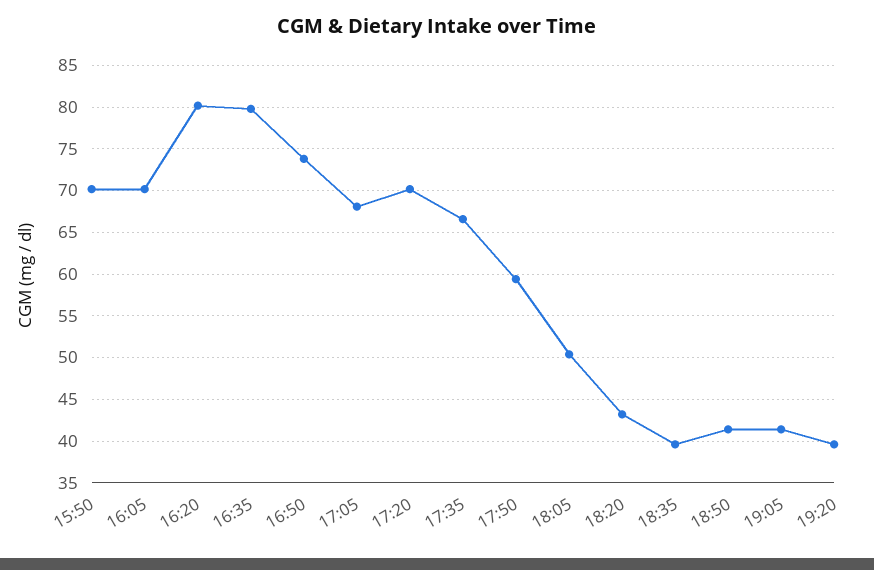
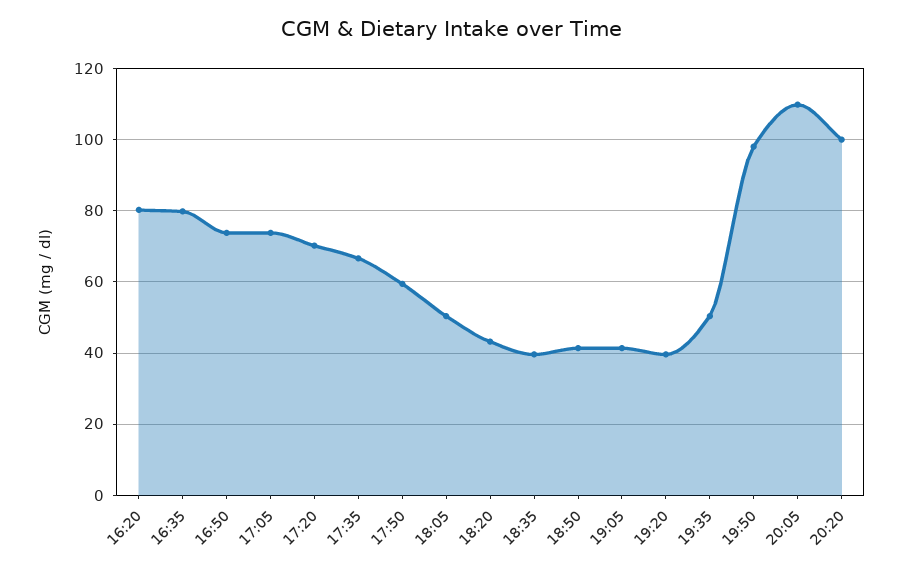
15:50: 70 -> none
16:05: 70 -> none
17:05: 68 -> 74
19:35: none -> 50
19:50: none -> 98
20:05: none -> 110
20:20: none -> 100

